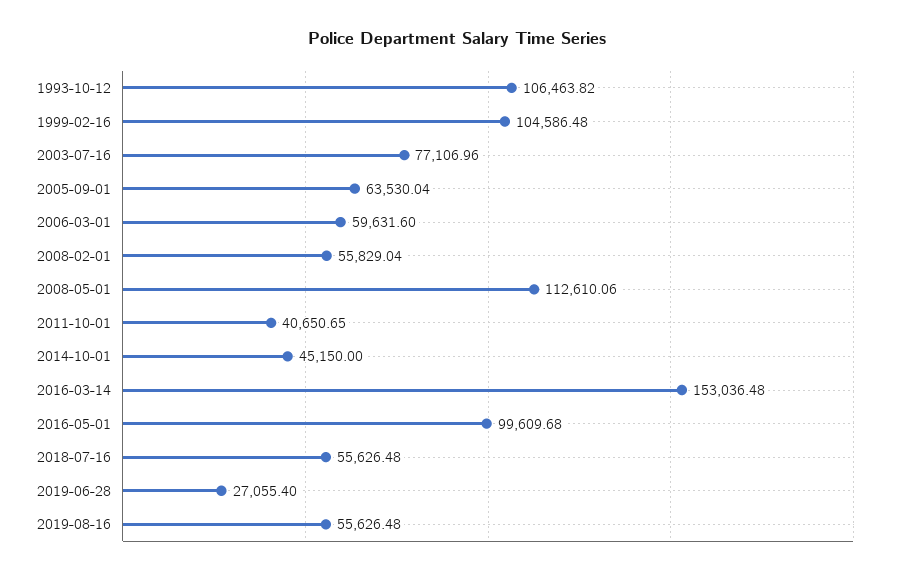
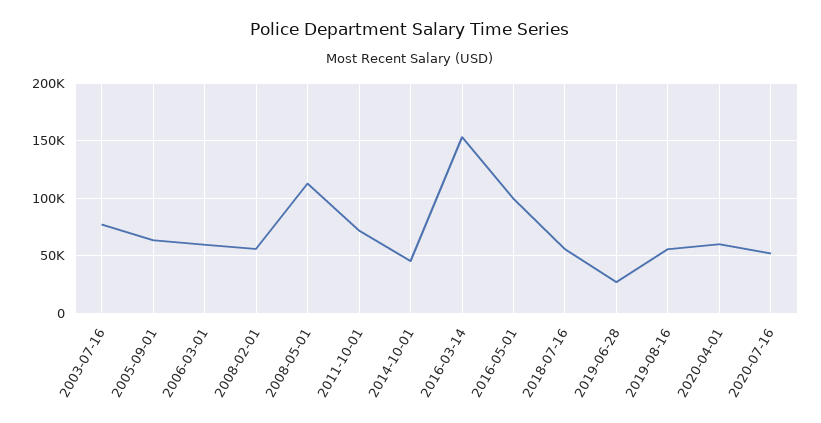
1993-10-12: 106463.82 -> none
1999-02-16: 104586.48 -> none
2011-10-01: 40650.65 -> 70000
2020-04-01: none -> 60000
2020-07-16: none -> 50000

